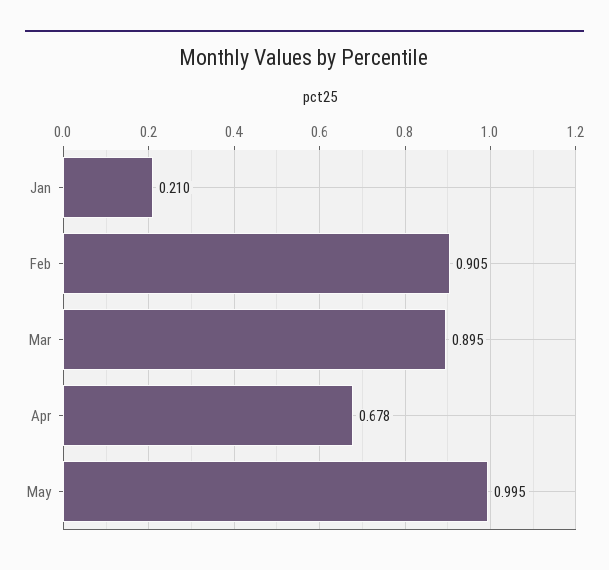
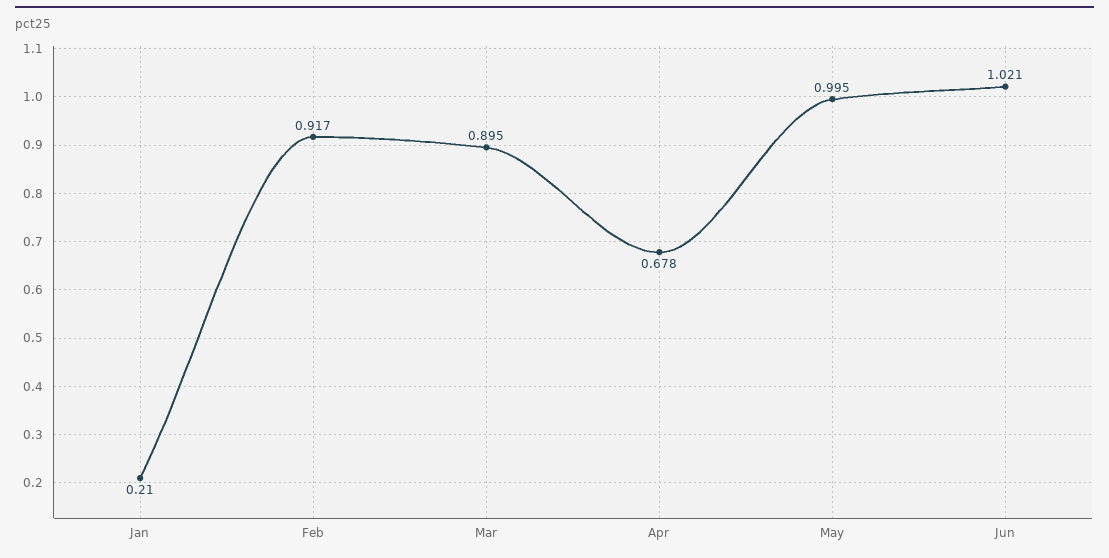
Feb: 0.905 -> 0.917
Jun: none -> 1.021

